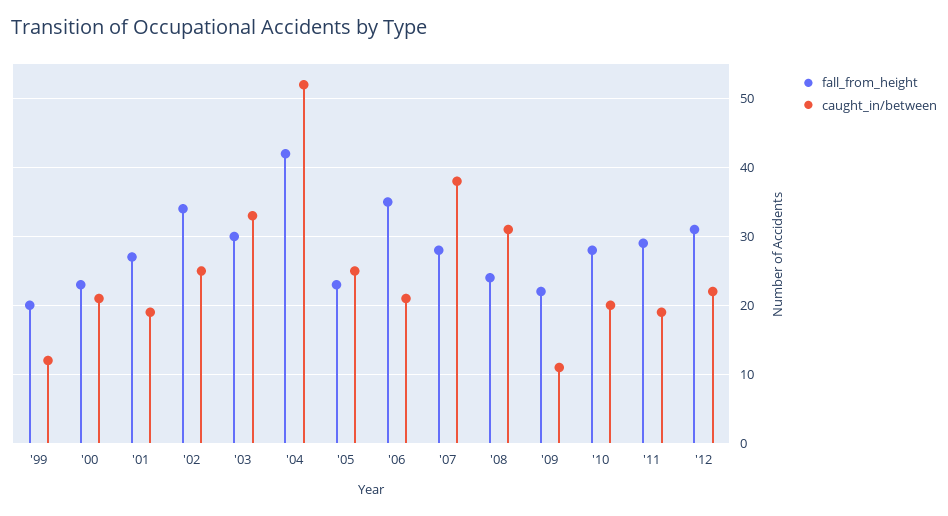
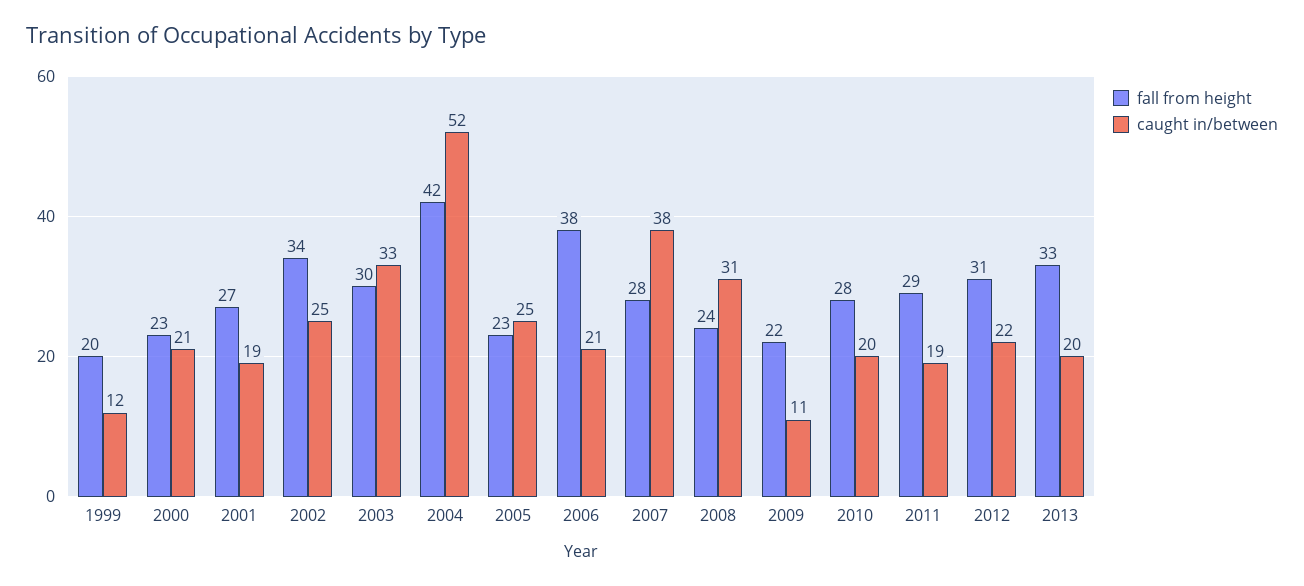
fall_from_height, '06: 35 -> 38
fall_from_height, 2013: none -> 33
caught_in/between, 2013: none -> 20

